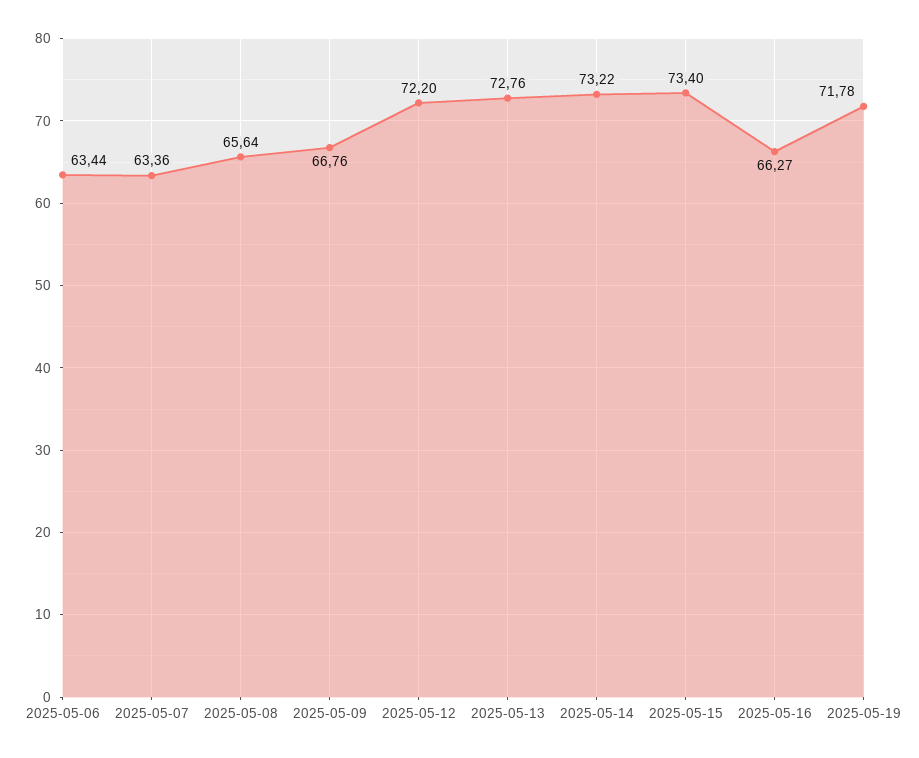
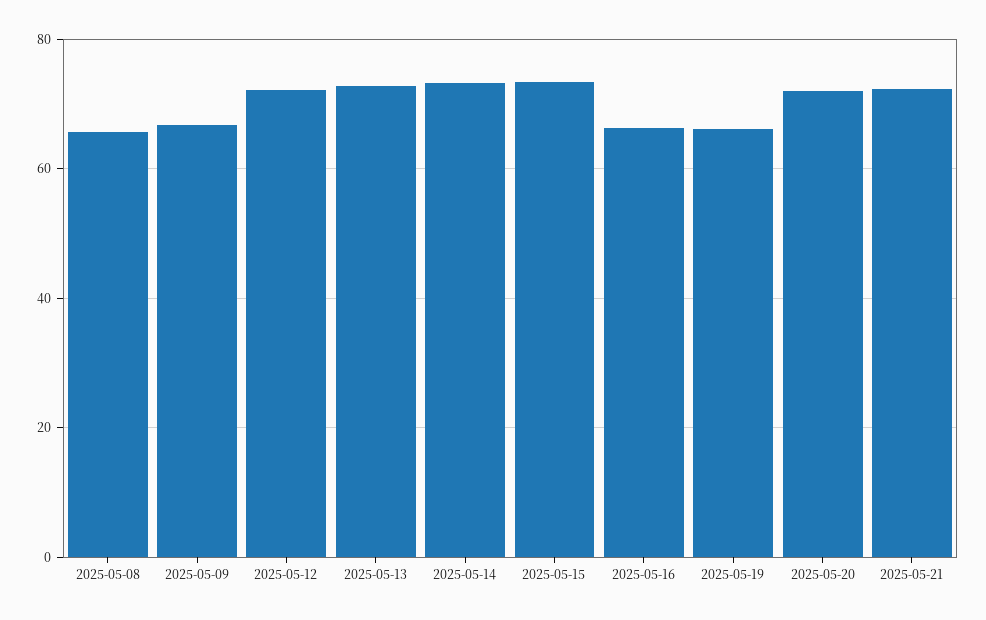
2025-05-06: 63.44 -> none
2025-05-07: 63.36 -> none
2025-05-19: 71.78 -> 66
2025-05-20: none -> 72
2025-05-21: none -> 72

